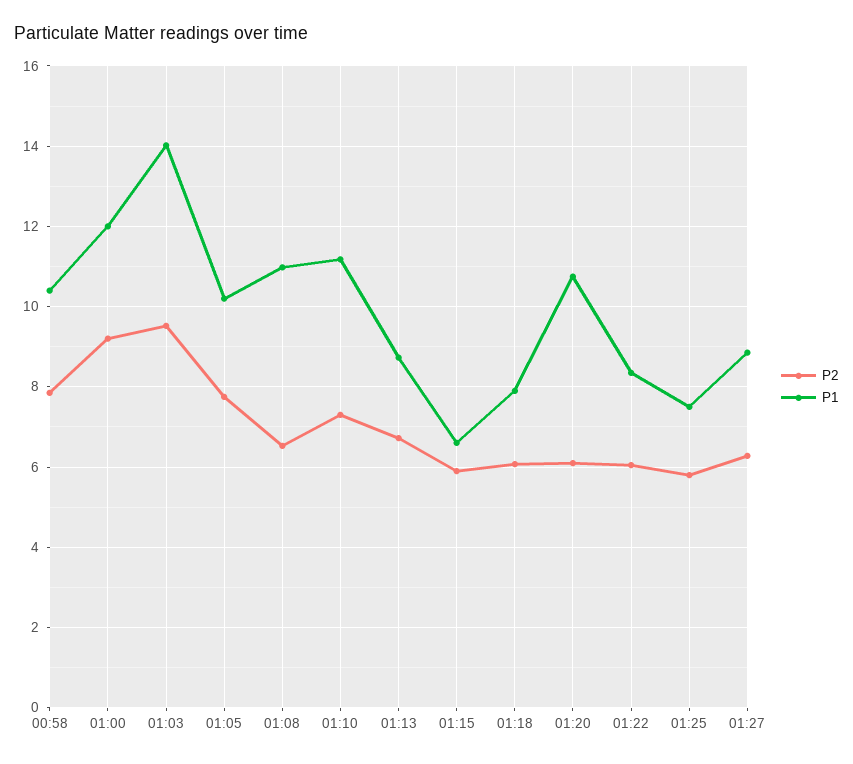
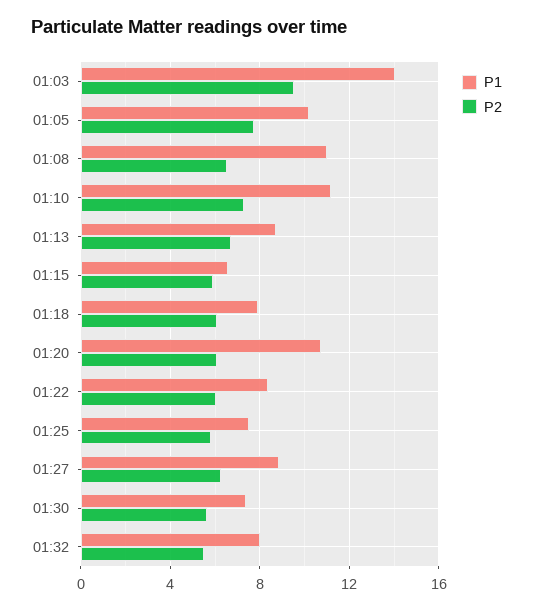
P2, 00:58: 7.8 -> none
P1, 00:58: 10.4 -> none
P2, 01:00: 9.2 -> none
P1, 01:00: 12 -> none
P1, 01:30: none -> 7.5
P2, 01:30: none -> 5.5
P1, 01:32: none -> 8
P2, 01:32: none -> 5.5

